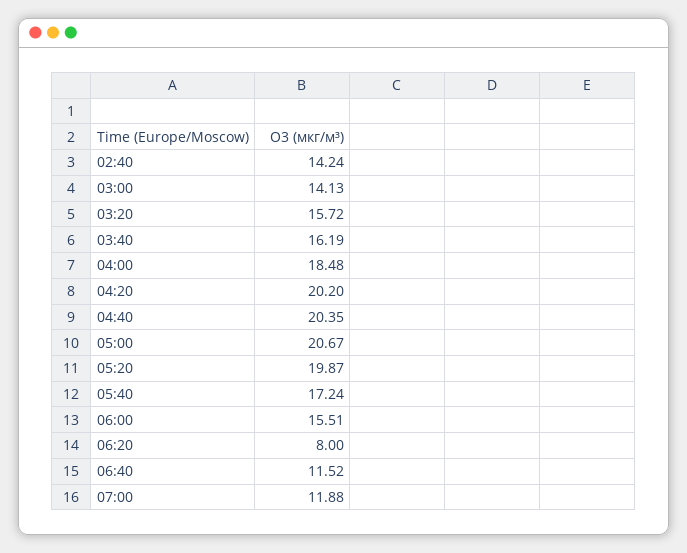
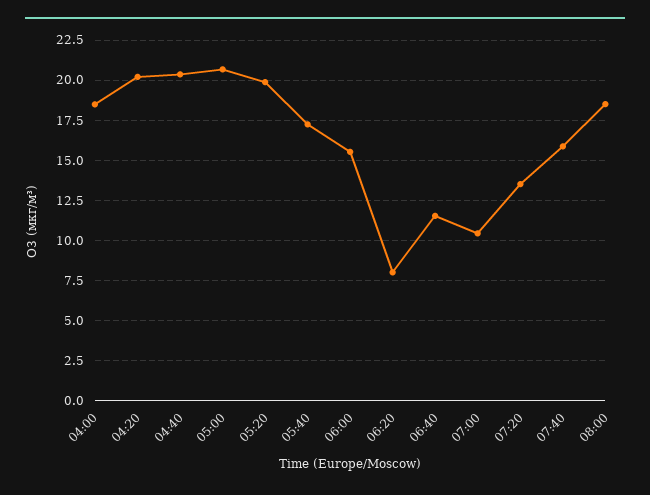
02:40: 14.24 -> none
03:00: 14.13 -> none
03:20: 15.72 -> none
03:40: 16.19 -> none
07:00: 11.88 -> 10.5
07:20: none -> 13.5
07:40: none -> 16
08:00: none -> 18.5

